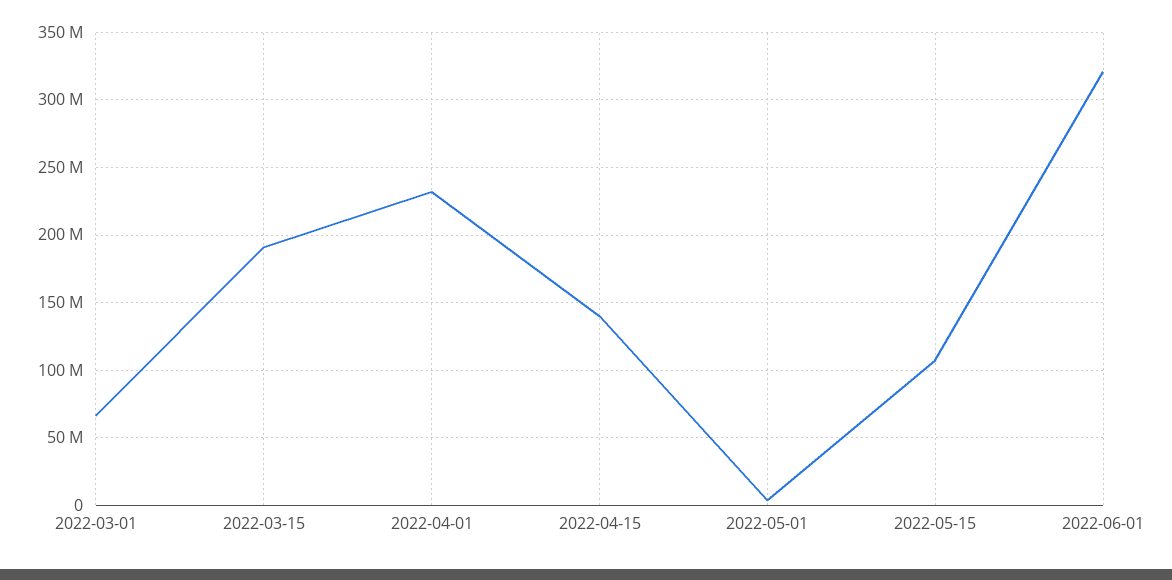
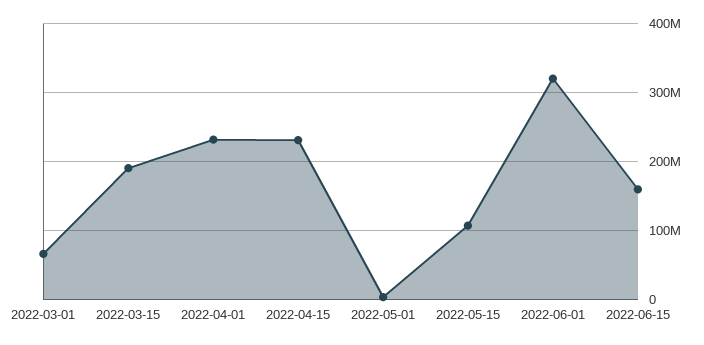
2022-04-15: 140000000 -> 230000000
2022-06-15: none -> 160000000

